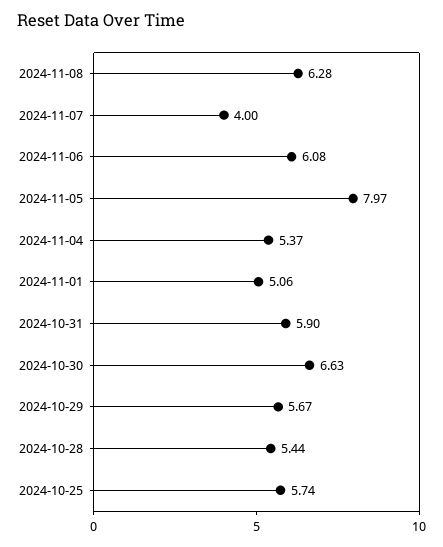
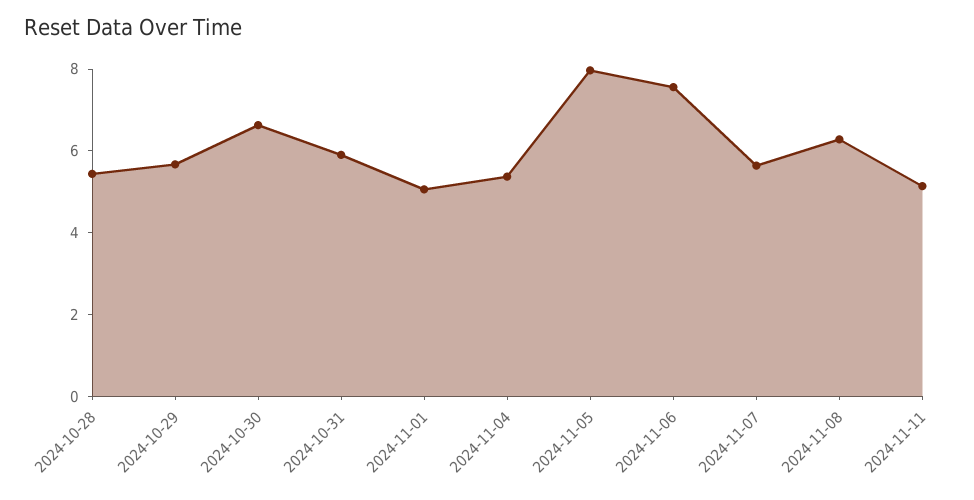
2024-11-07: 4 -> 5.5
2024-11-06: 6.08 -> 7.5
2024-10-25: 5.74 -> none
2024-11-11: none -> 5

